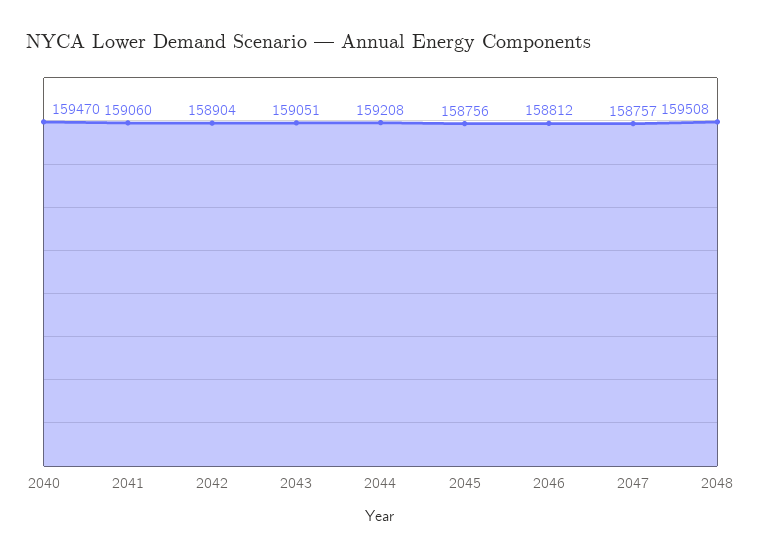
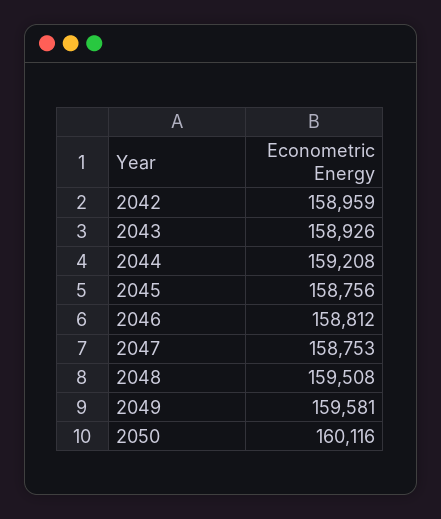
2040: 159470 -> none
2041: 159060 -> none
2042: 158904 -> 158959
2043: 159051 -> 158926
2047: 158757 -> 158753
2049: none -> 159581
2050: none -> 160116

